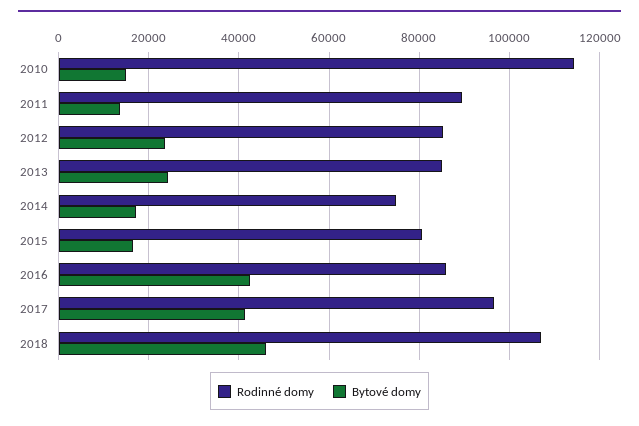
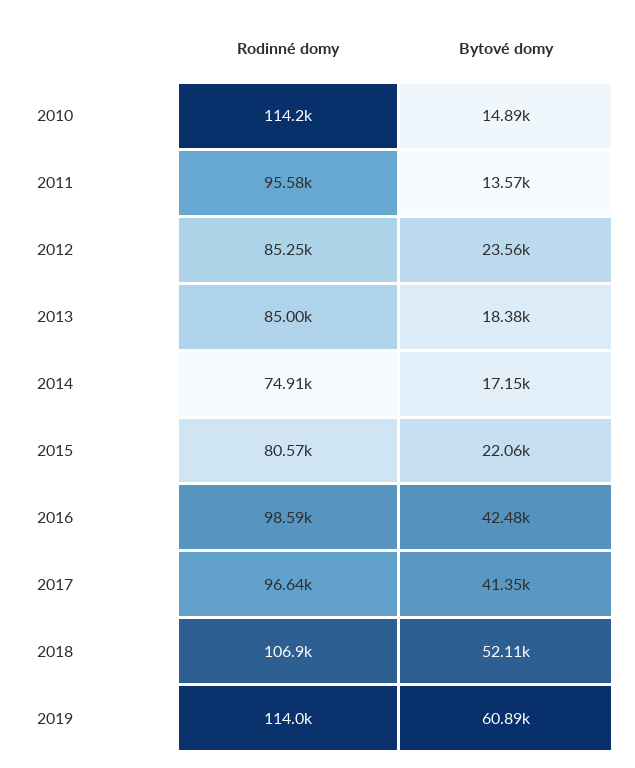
Rodinné domy, 2011: 90000 -> 95580
Bytové domy, 2013: 24000 -> 18380
Bytové domy, 2015: 16000 -> 22060
Rodinné domy, 2016: 86000 -> 98590
Bytové domy, 2018: 46000 -> 52110
Rodinné domy, 2019: none -> 114000
Bytové domy, 2019: none -> 60890

